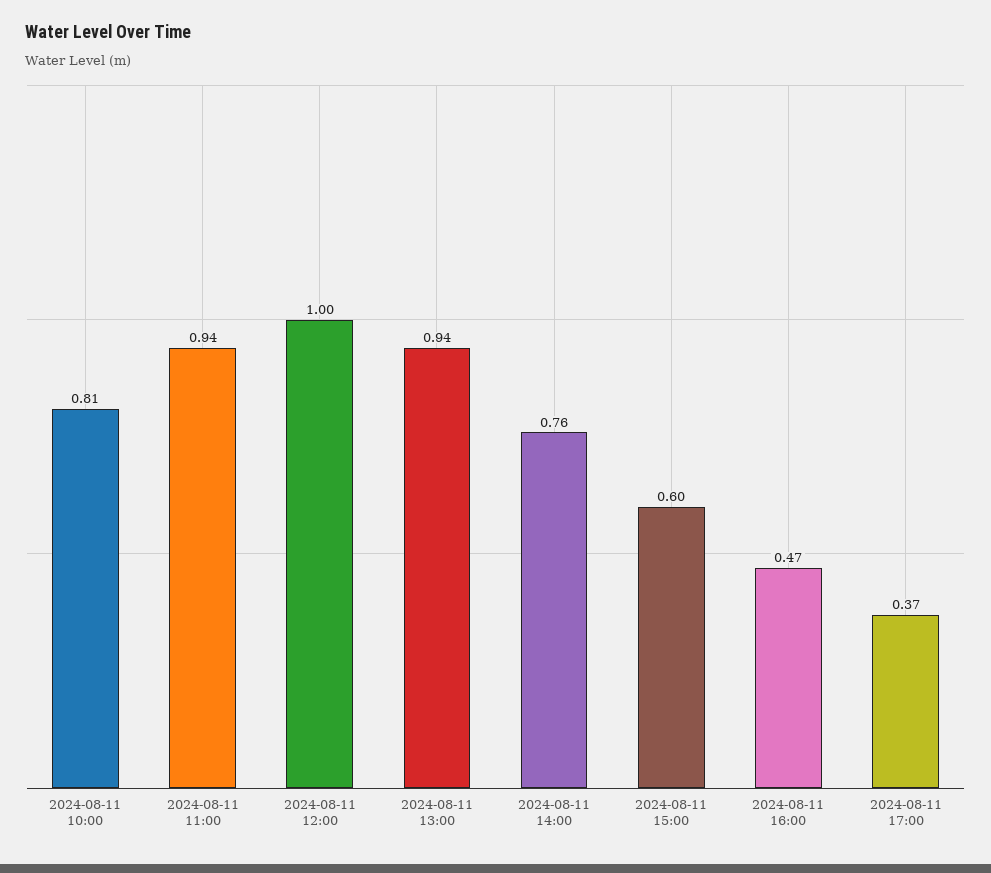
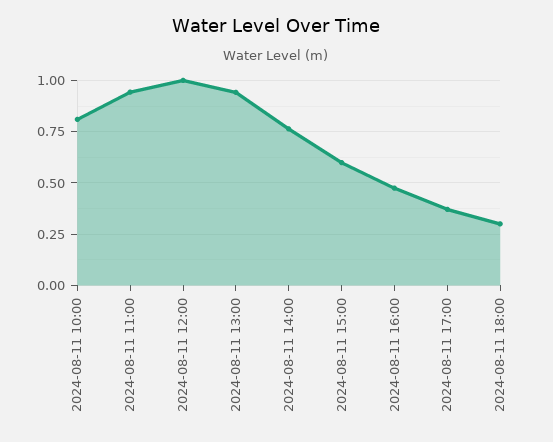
2024-08-11 18:00: none -> 0.3

